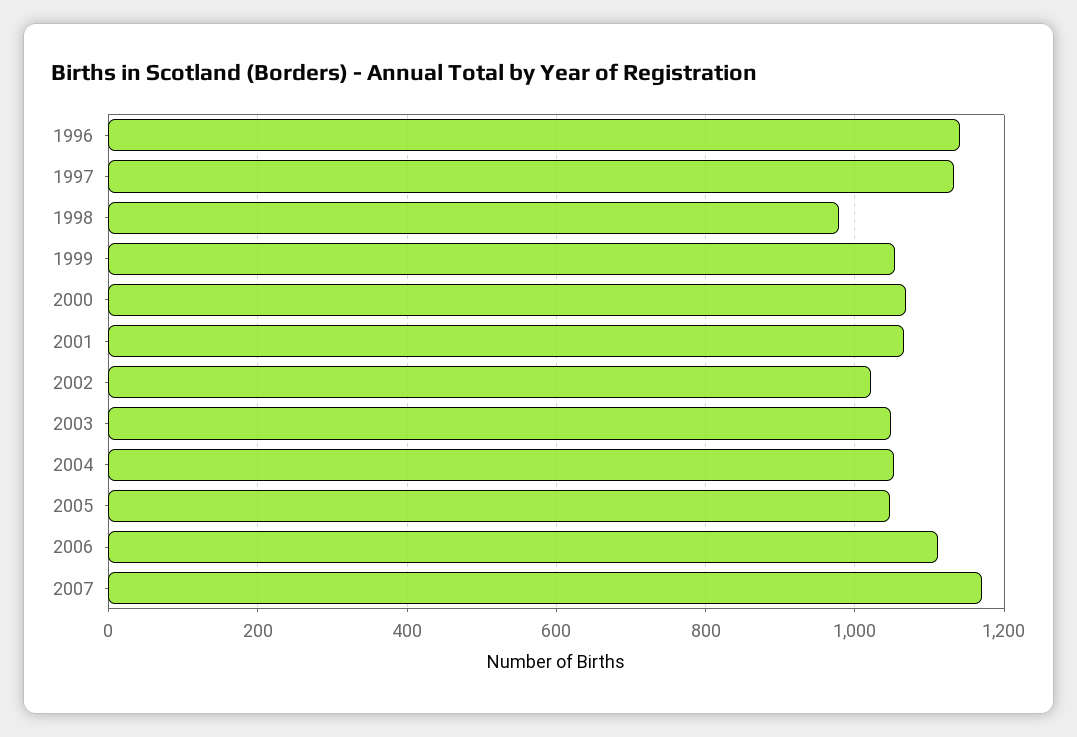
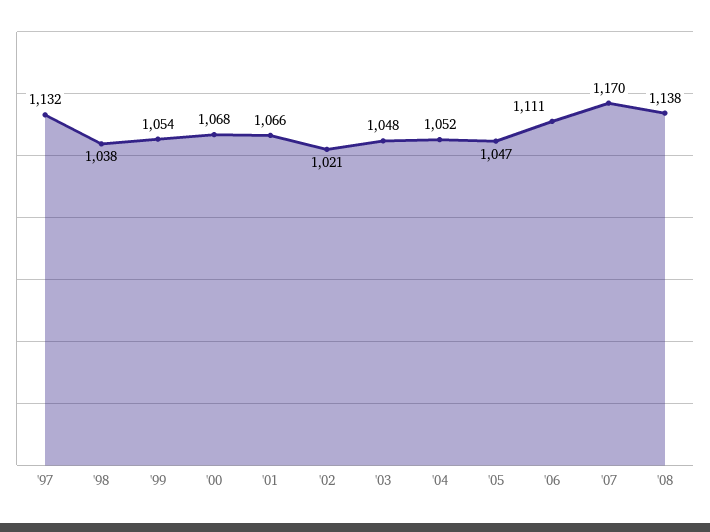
1996: 1140 -> none
1998: 980 -> 1038
'08: none -> 1138

